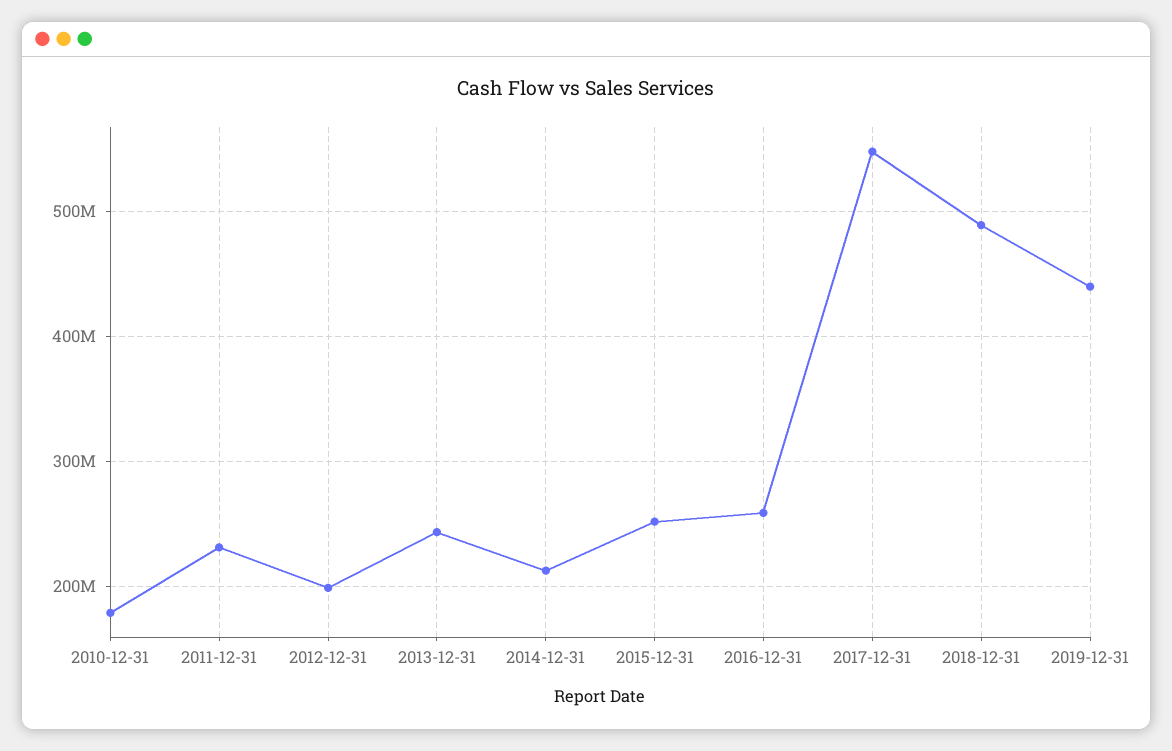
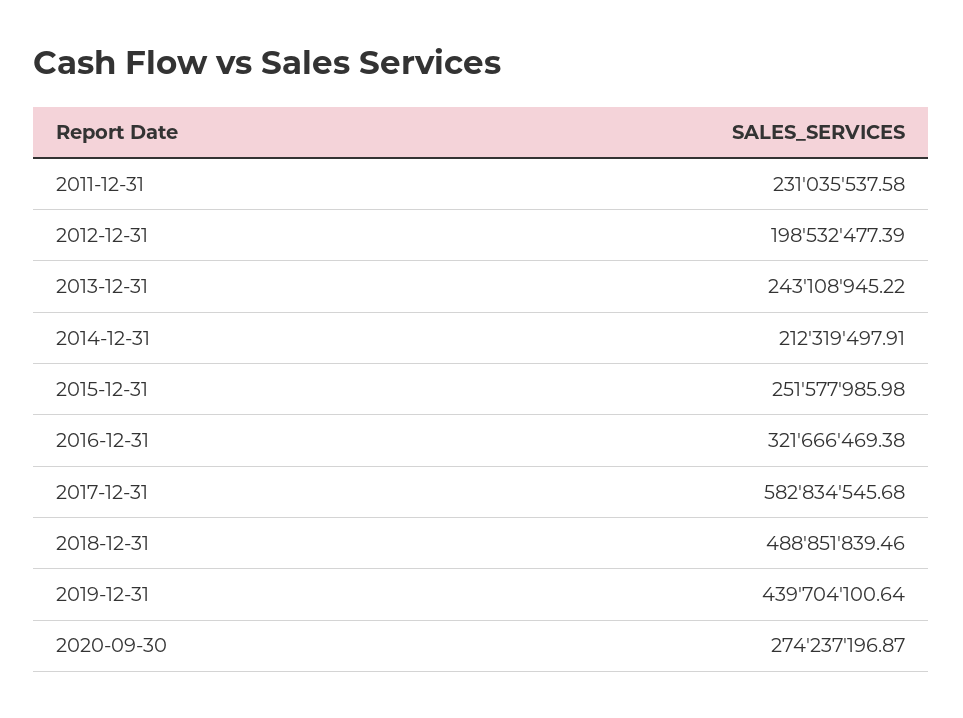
2010-12-31: 180000000 -> none
2016-12-31: 260000000 -> 321666469.38
2017-12-31: 550000000 -> 582834545.68
2020-09-30: none -> 274237196.87

